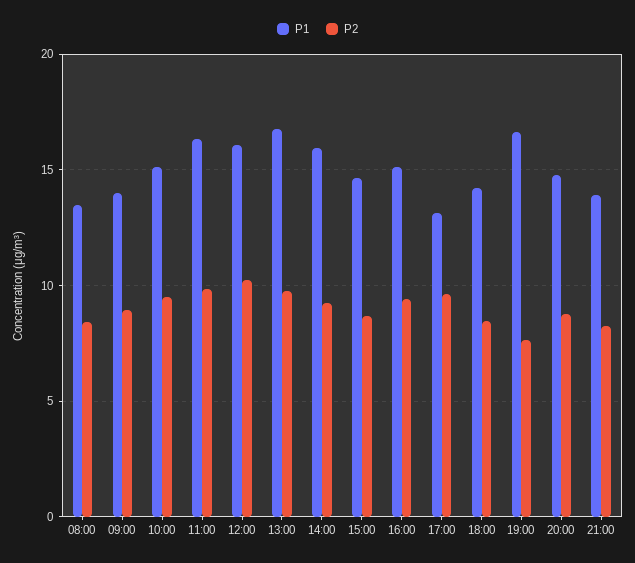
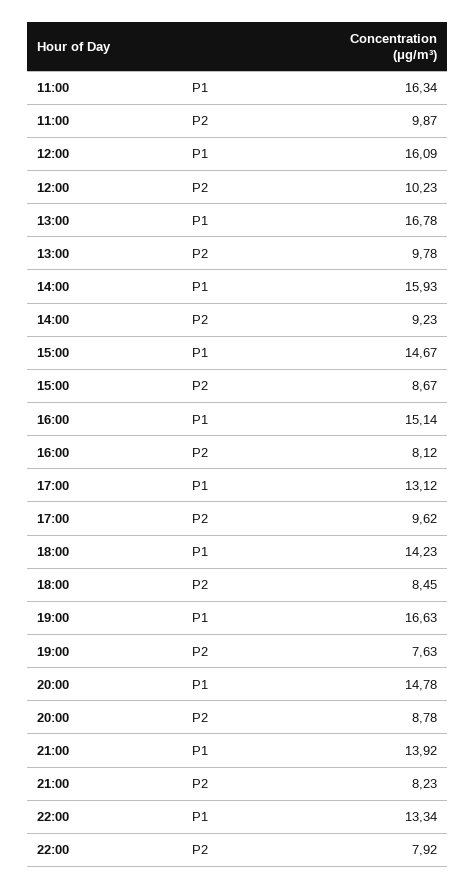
P1, 08:00: 13.5 -> none
P2, 08:00: 8.5 -> none
P1, 09:00: 14 -> none
P2, 09:00: 9 -> none
P1, 10:00: 15 -> none
P2, 10:00: 9.5 -> none
P2, 16:00: 9.5 -> 8.12
P1, 22:00: none -> 13.34
P2, 22:00: none -> 7.92

